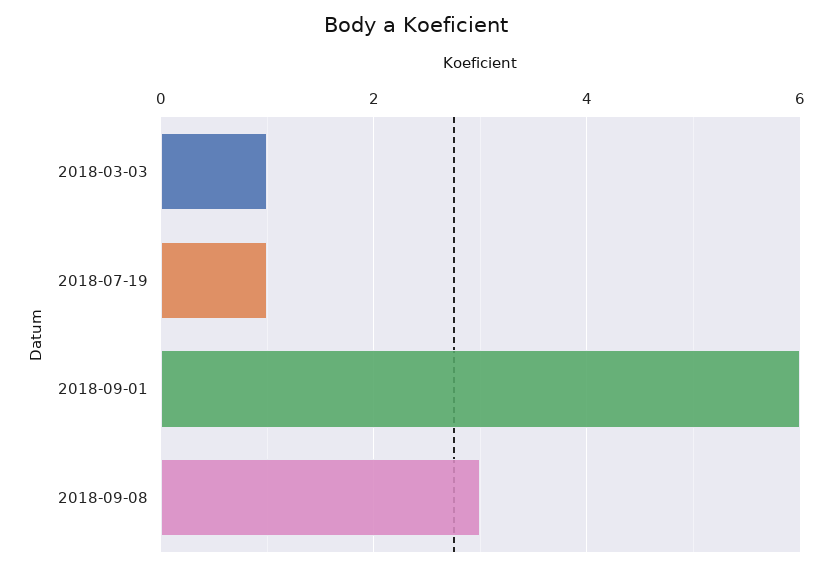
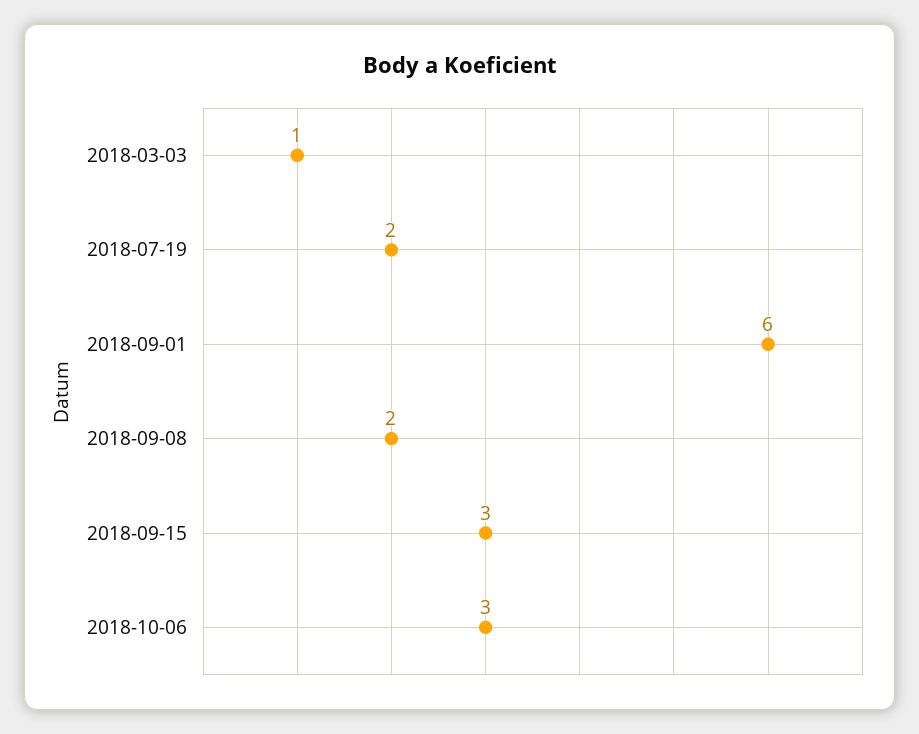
2018-07-19: 1 -> 2
2018-09-08: 3 -> 2
2018-09-15: none -> 3
2018-10-06: none -> 3

